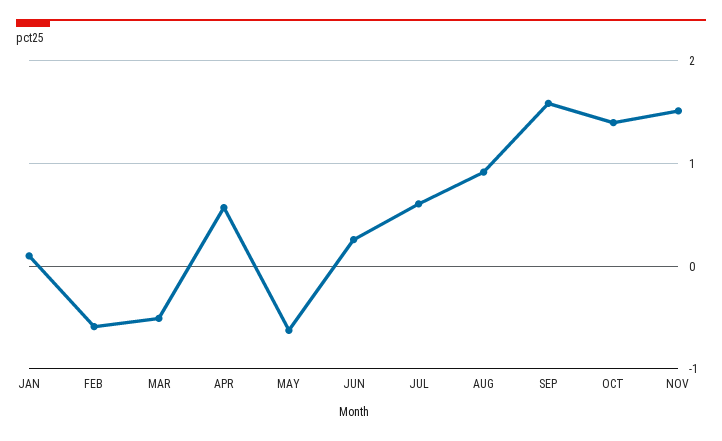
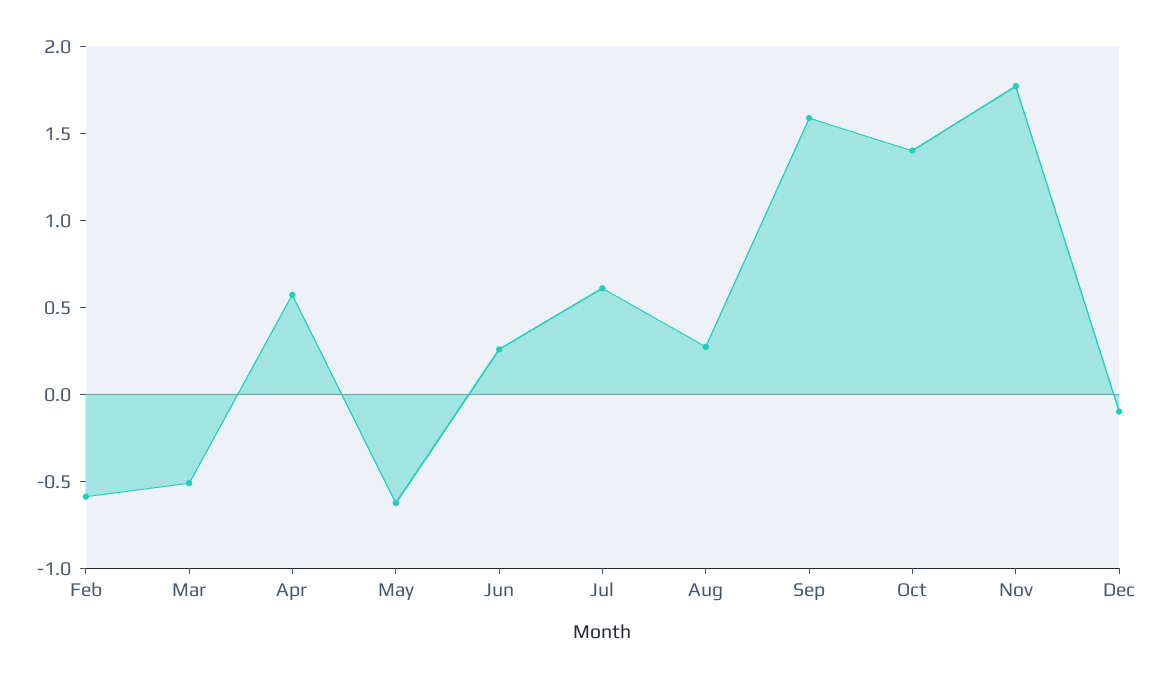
JAN: 0.1 -> none
AUG: 0.9 -> 0.3
NOV: 1.5 -> 1.8
Dec: none -> -0.1

